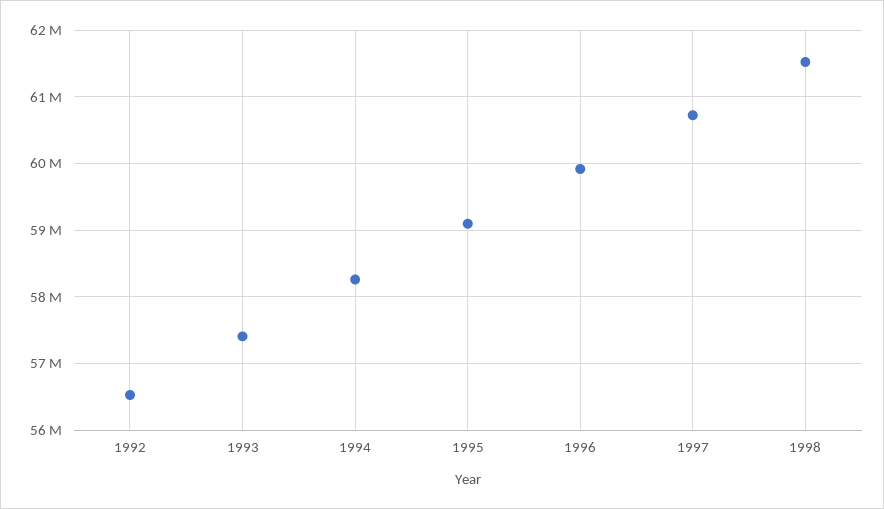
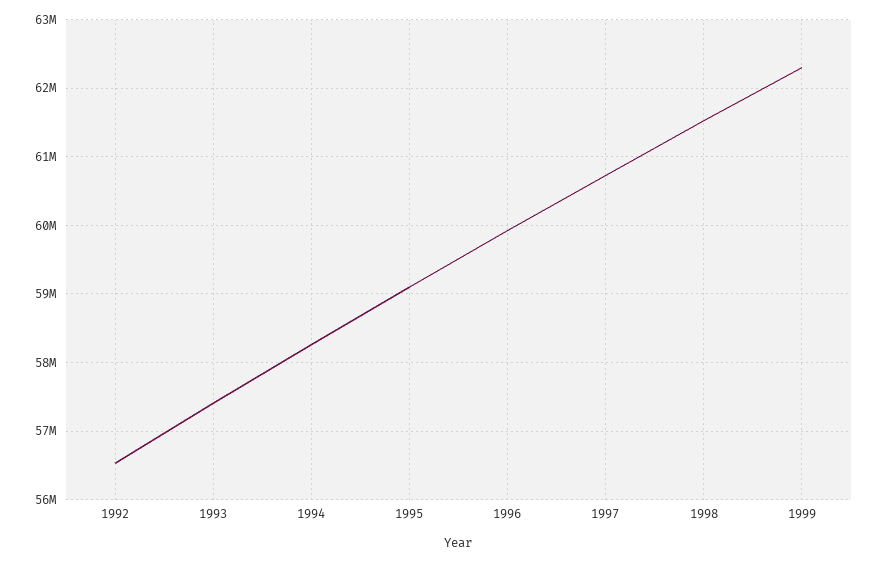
1999: none -> 62300000

